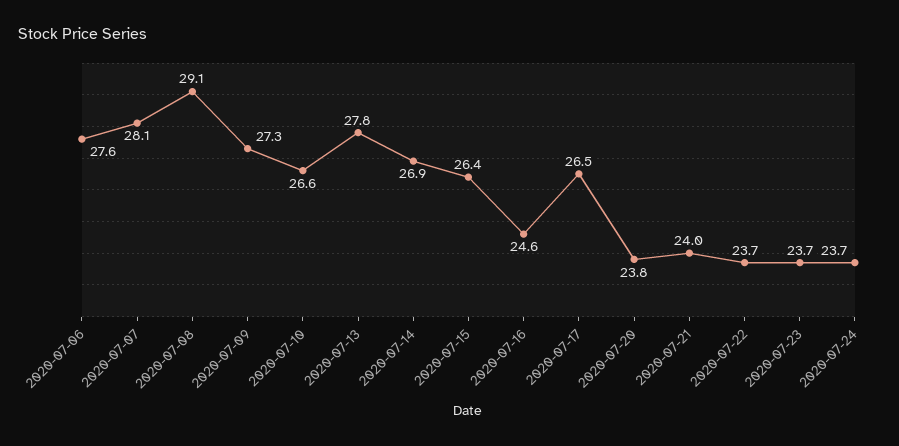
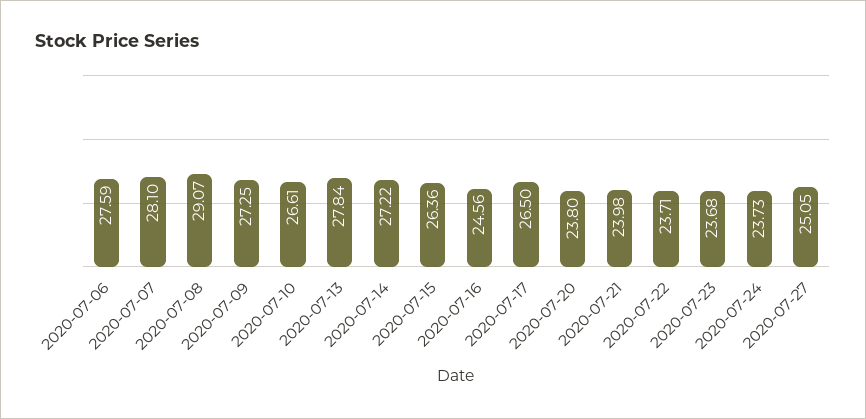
2020-07-14: 26.9 -> 27.22
2020-07-27: none -> 25.05

